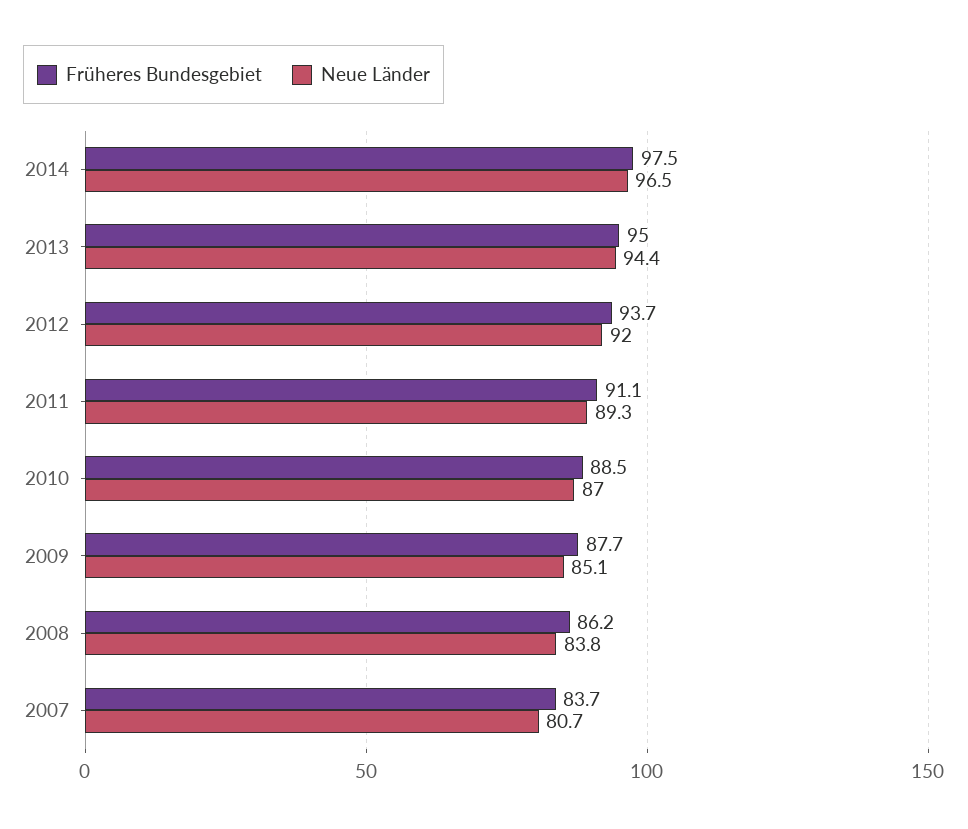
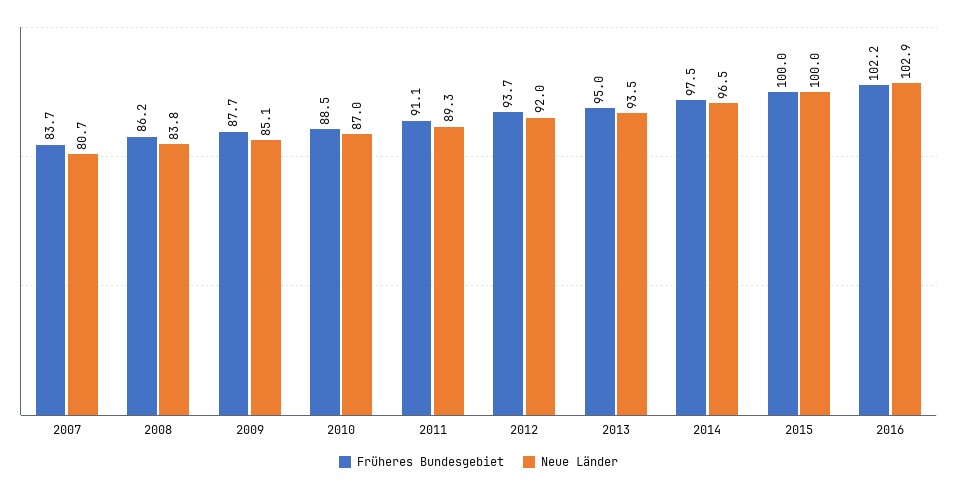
Neue Länder, 2013: 94.4 -> 93.5
Früheres Bundesgebiet, 2015: none -> 100
Neue Länder, 2015: none -> 100
Früheres Bundesgebiet, 2016: none -> 102.2
Neue Länder, 2016: none -> 102.9

